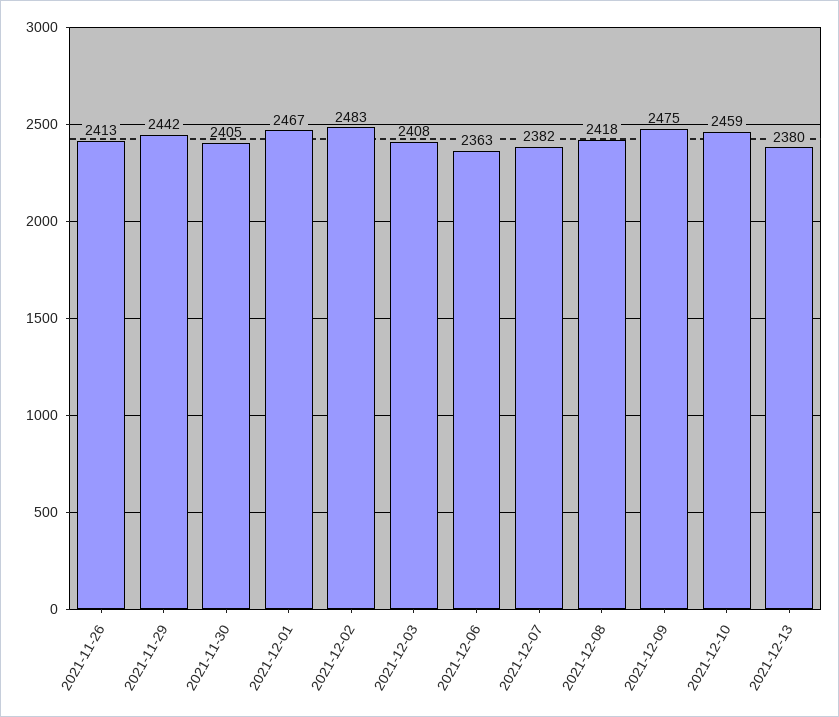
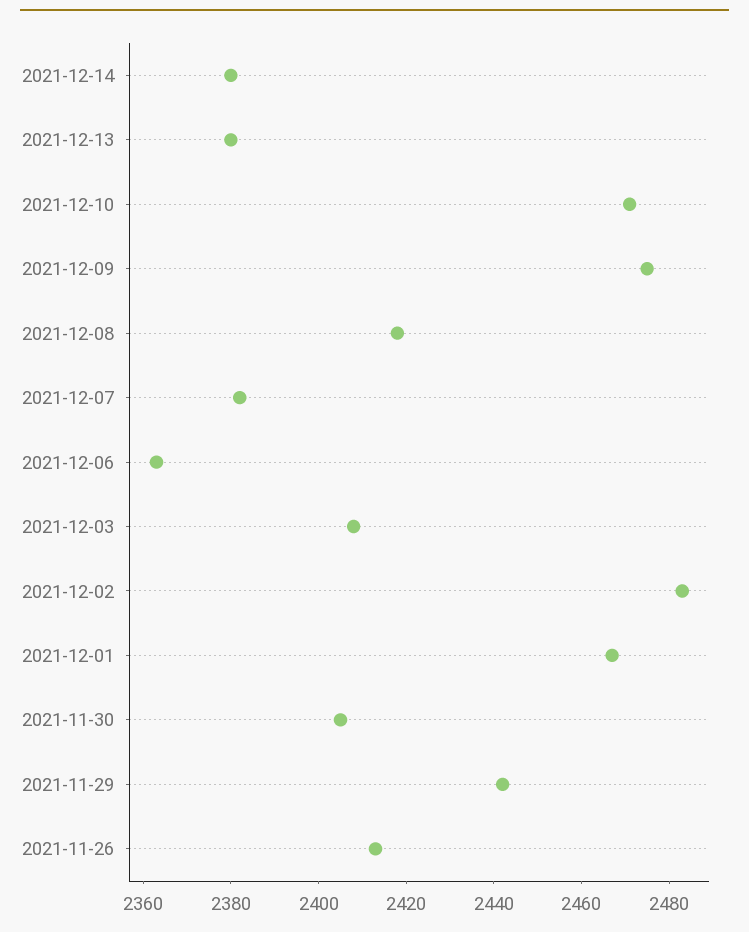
2021-12-10: 2459 -> 2470
2021-12-14: none -> 2380

